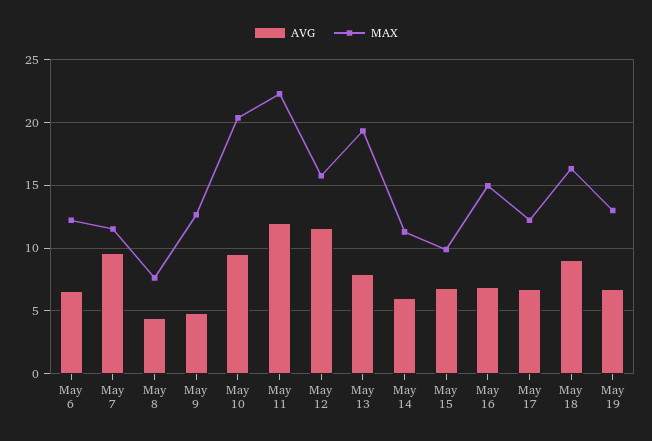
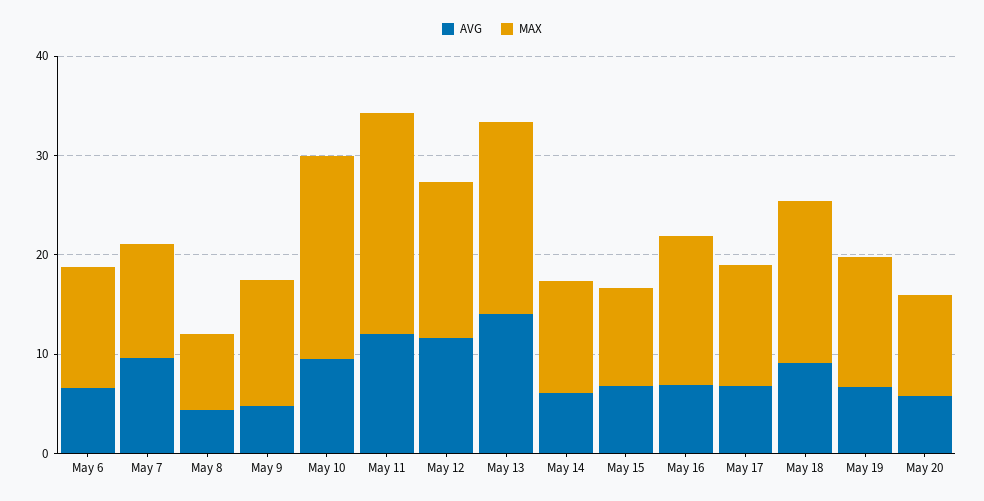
AVG, May 13: 8 -> 14
AVG, May 20: none -> 6
MAX, May 20: none -> 10

